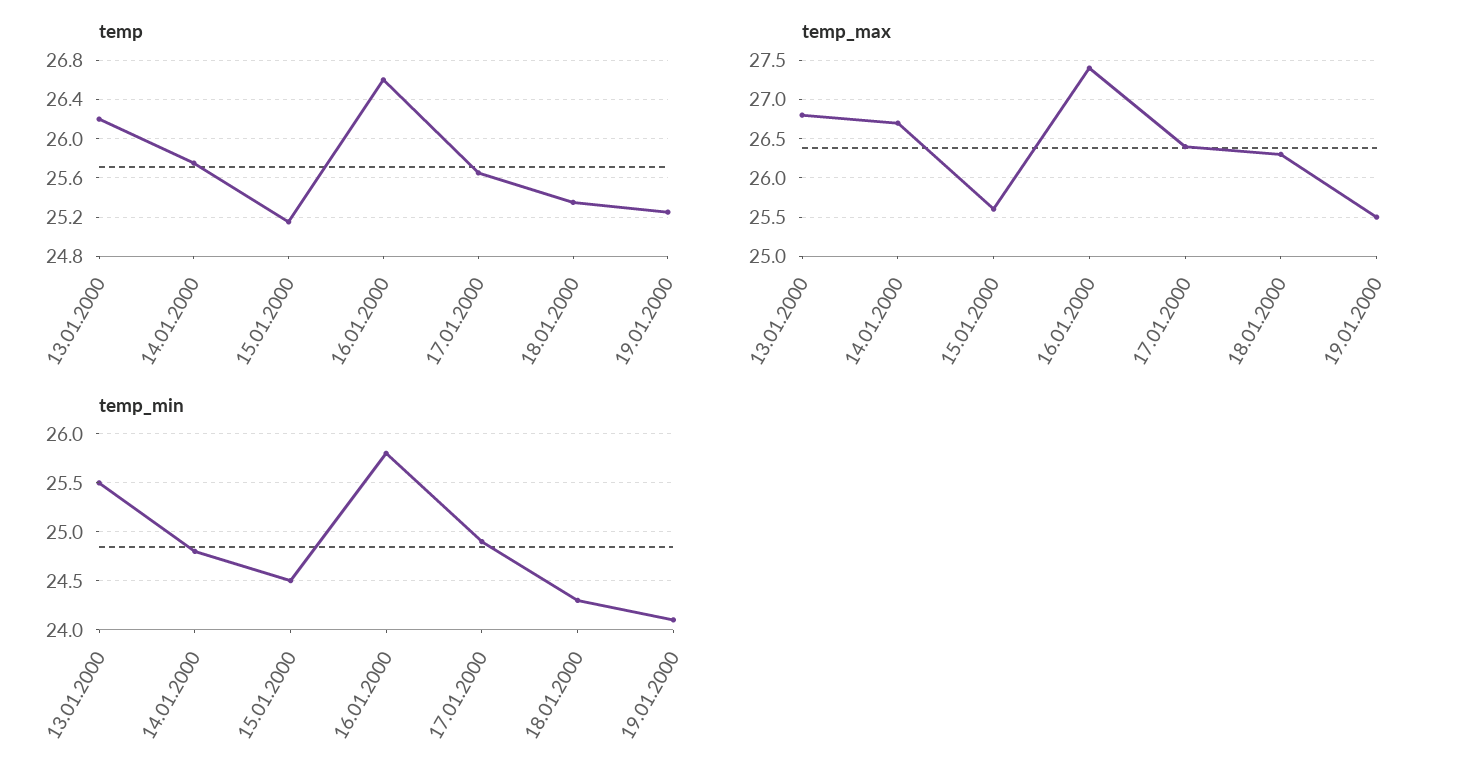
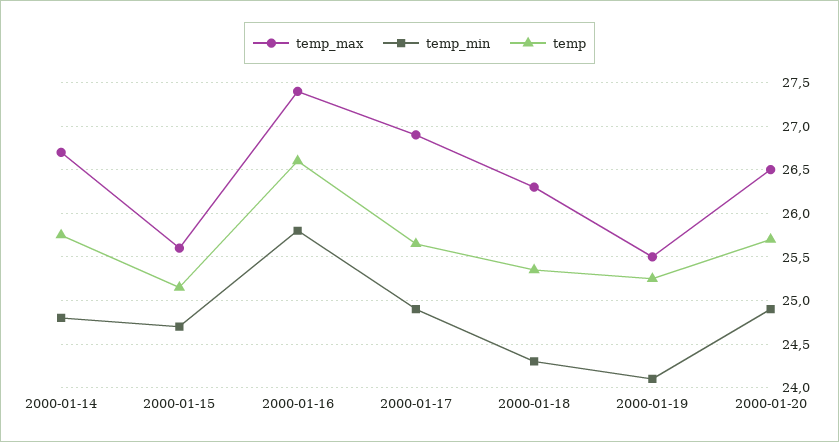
temp, 13.01.2000: 26.2 -> none
temp_max, 13.01.2000: 26.8 -> none
temp_max, 17.01.2000: 26.4 -> 26.9
temp_min, 13.01.2000: 25.5 -> none
temp_min, 15.01.2000: 24.5 -> 24.7
temp_max, 2000-01-20: none -> 26.5
temp_min, 2000-01-20: none -> 24.9
temp, 2000-01-20: none -> 25.7

